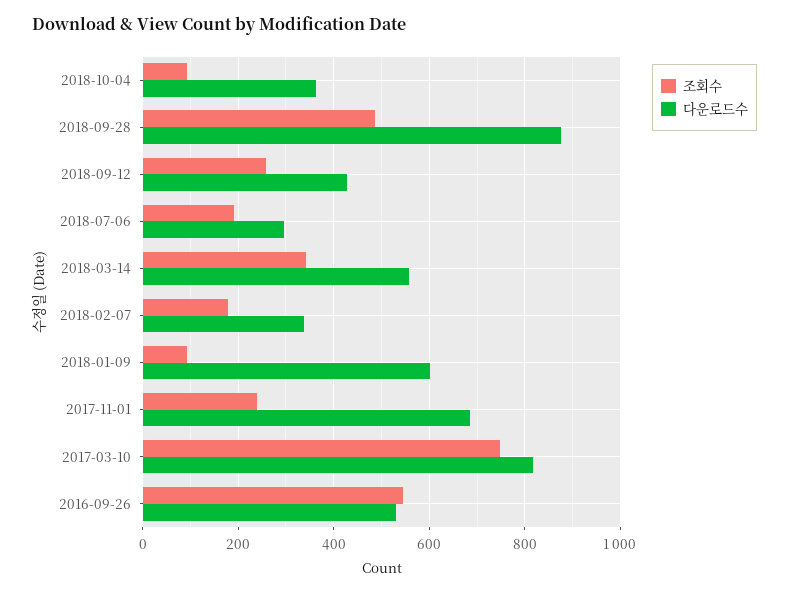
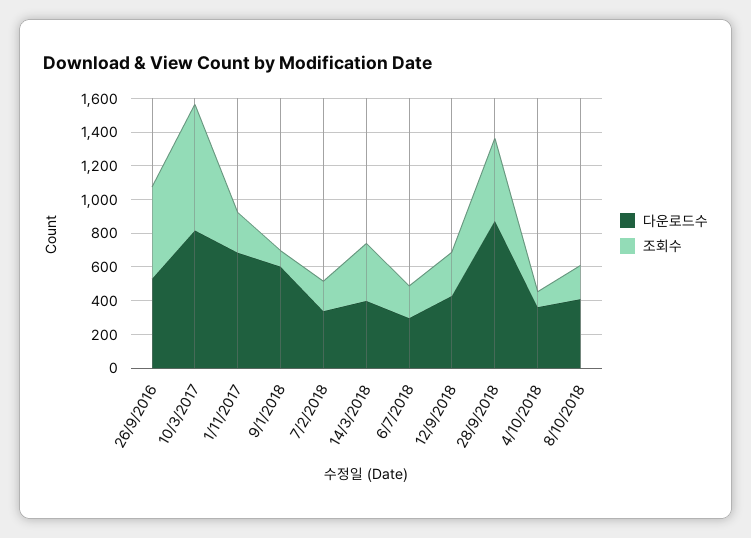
다운로드수, 2018-03-14: 560 -> 400
다운로드수, 8/10/2018: none -> 400
조회수, 8/10/2018: none -> 200

